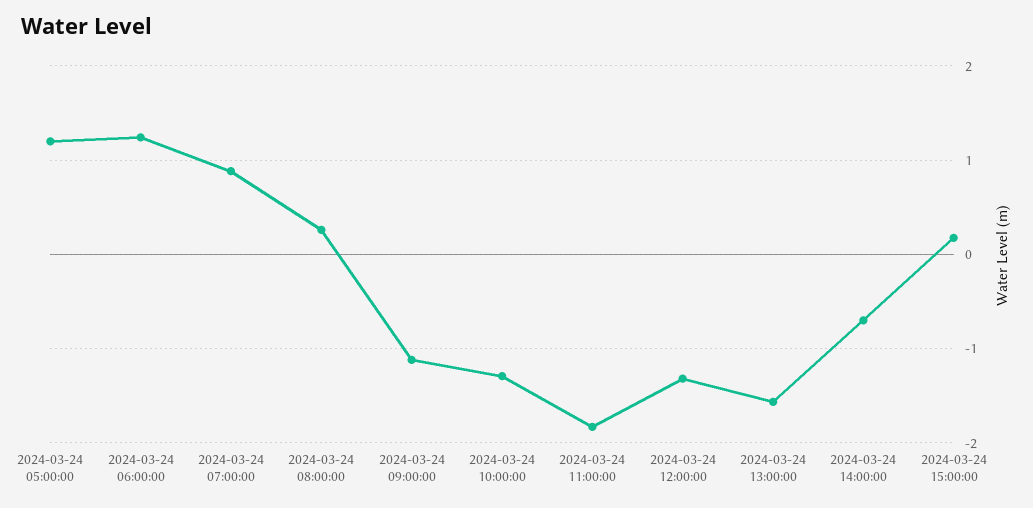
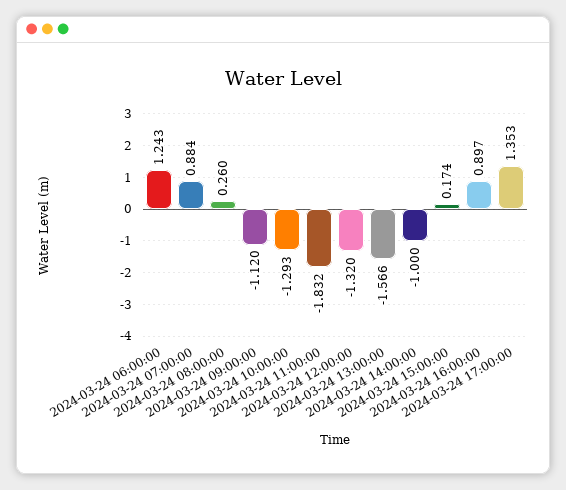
2024-03-24 05:00:00: 1.2 -> none
2024-03-24 14:00:00: -0.7 -> -1
2024-03-24 16:00:00: none -> 0.897
2024-03-24 17:00:00: none -> 1.353

